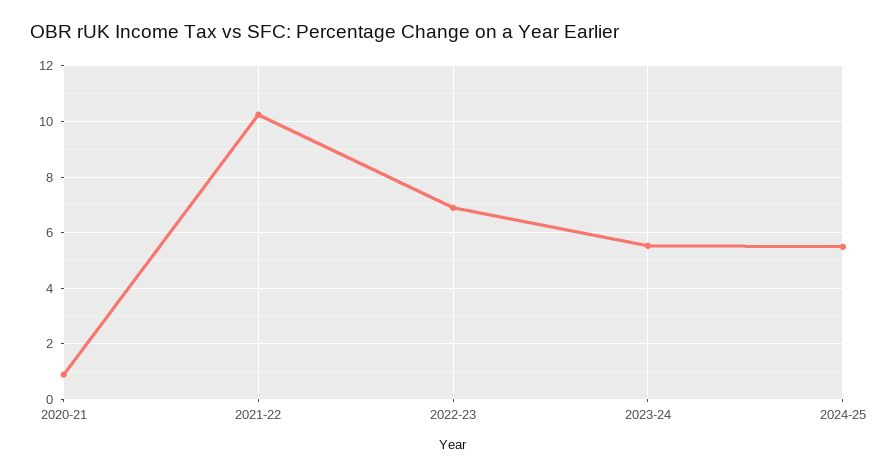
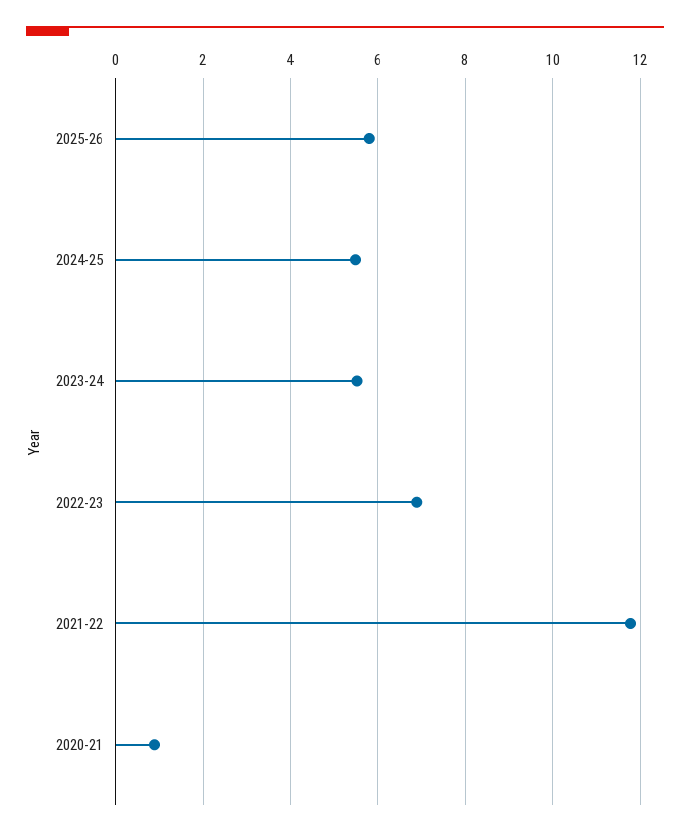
2021-22: 10.25 -> 11.8
2025-26: none -> 5.8

